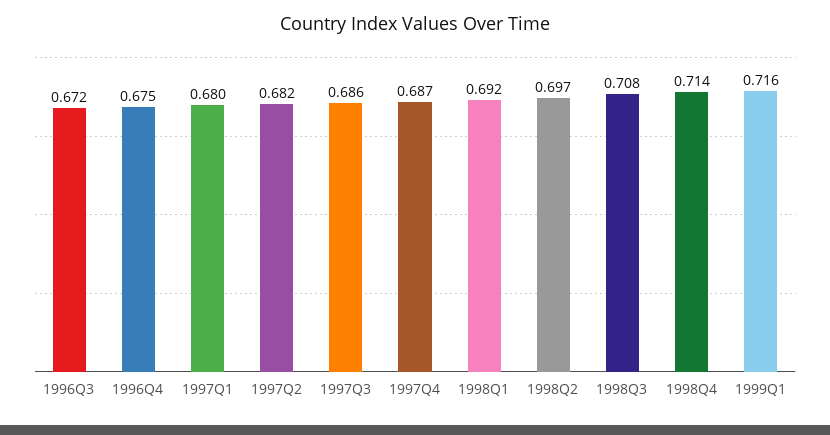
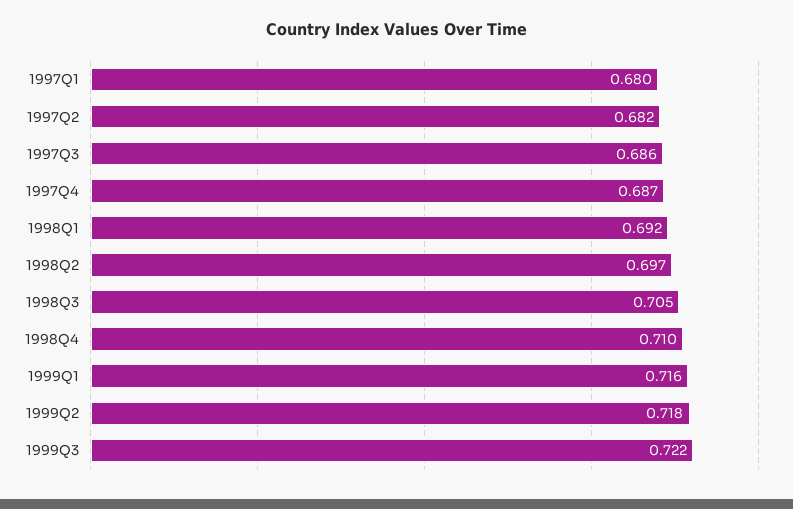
1996Q3: 0.672 -> none
1996Q4: 0.675 -> none
1998Q3: 0.708 -> 0.705
1998Q4: 0.714 -> 0.71
1999Q2: none -> 0.718
1999Q3: none -> 0.722

